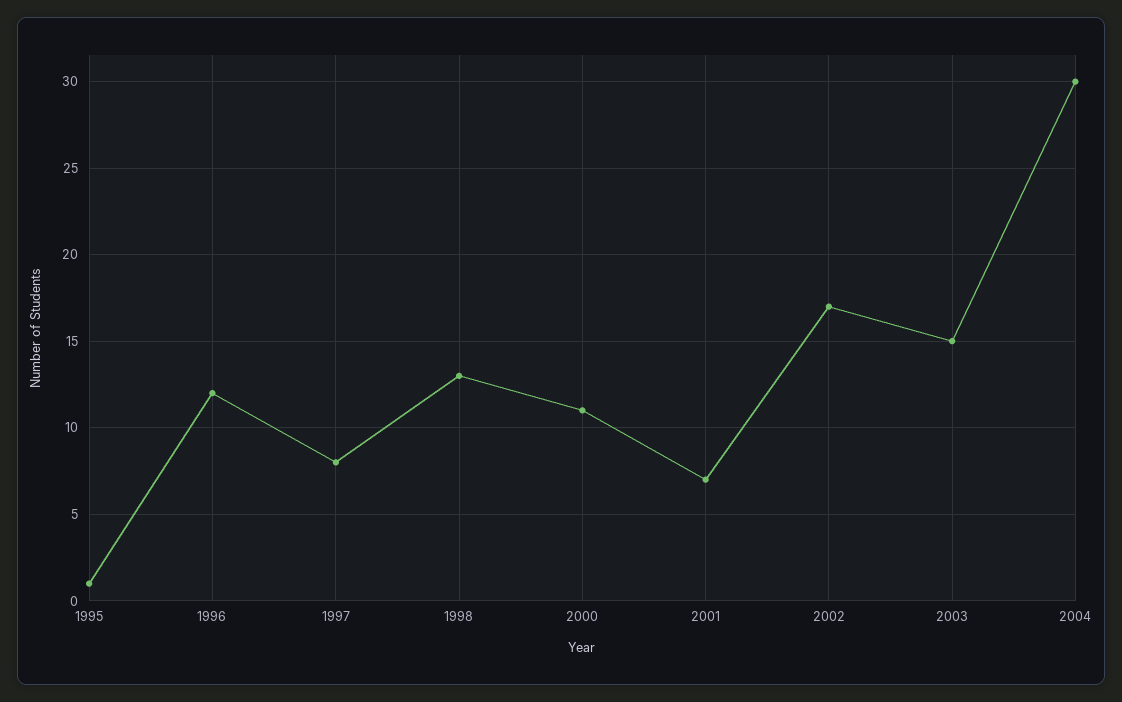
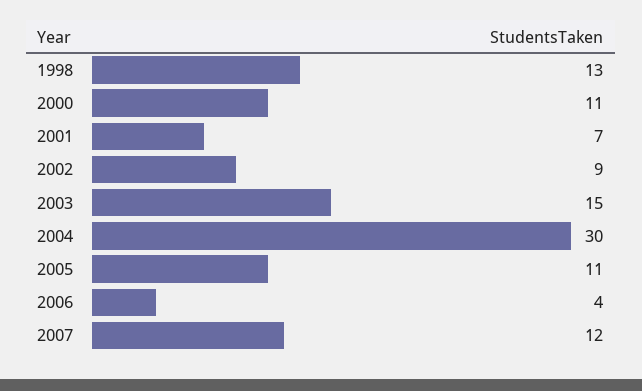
1995: 1 -> none
1996: 12 -> none
1997: 8 -> none
2002: 17 -> 9
2005: none -> 11
2006: none -> 4
2007: none -> 12

